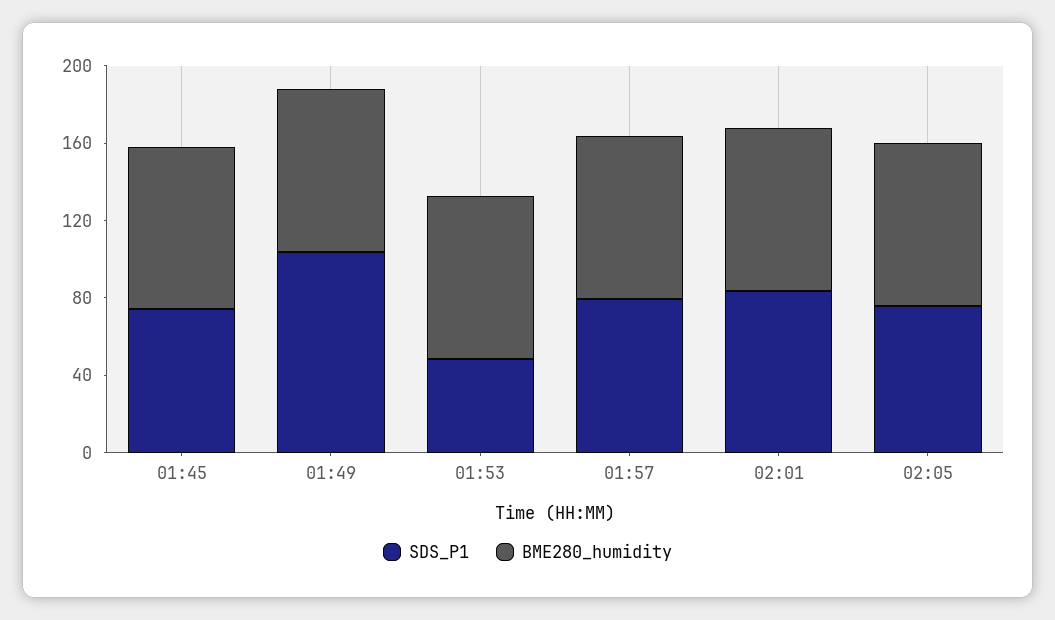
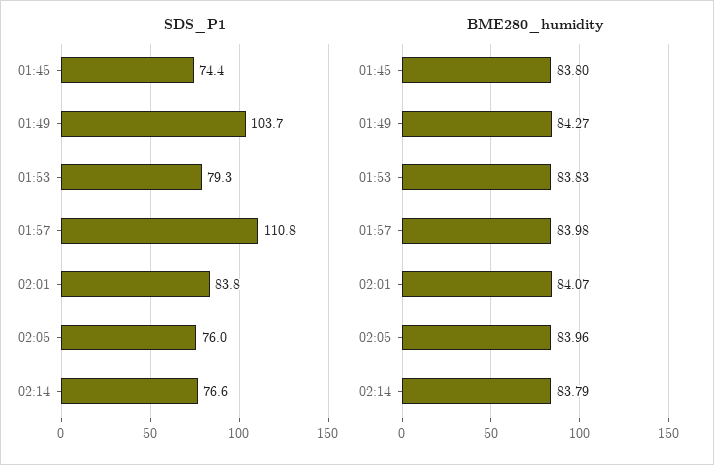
SDS_P1, 01:53: 50 -> 79.3
SDS_P1, 01:57: 80 -> 110.8
SDS_P1, 02:14: none -> 76.6
BME280_humidity, 02:14: none -> 83.79

